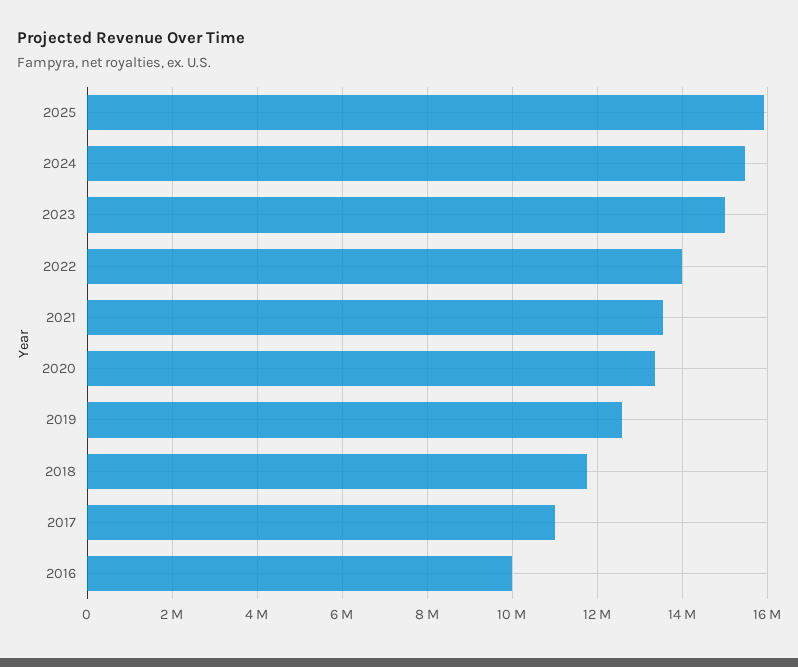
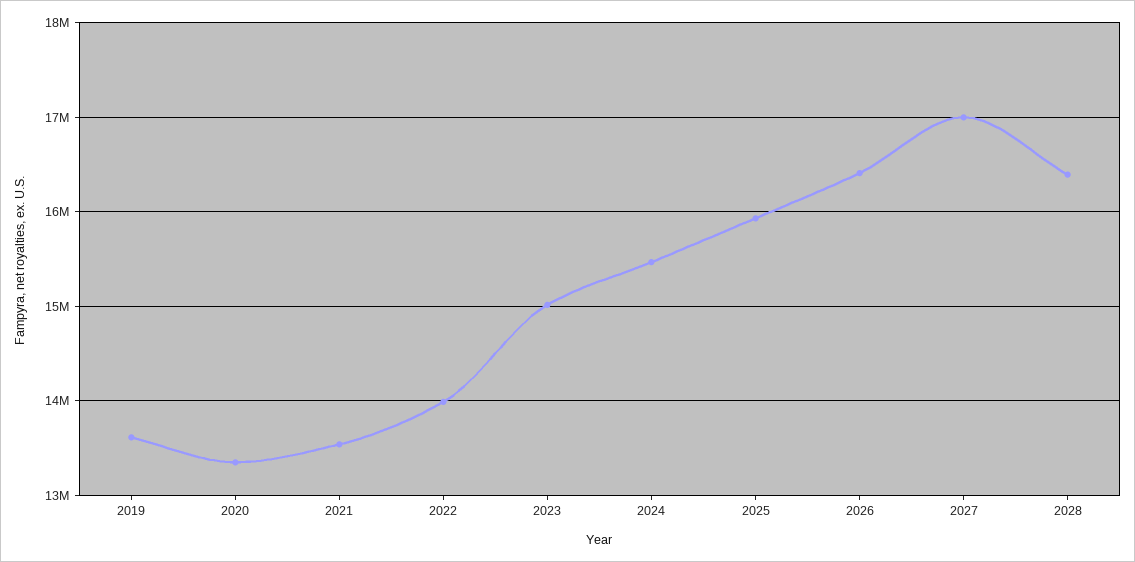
2019: 12600000 -> 13600000
2018: 11800000 -> none
2017: 11000000 -> none
2016: 10000000 -> none
2026: none -> 16400000
2027: none -> 17000000
2028: none -> 16400000

